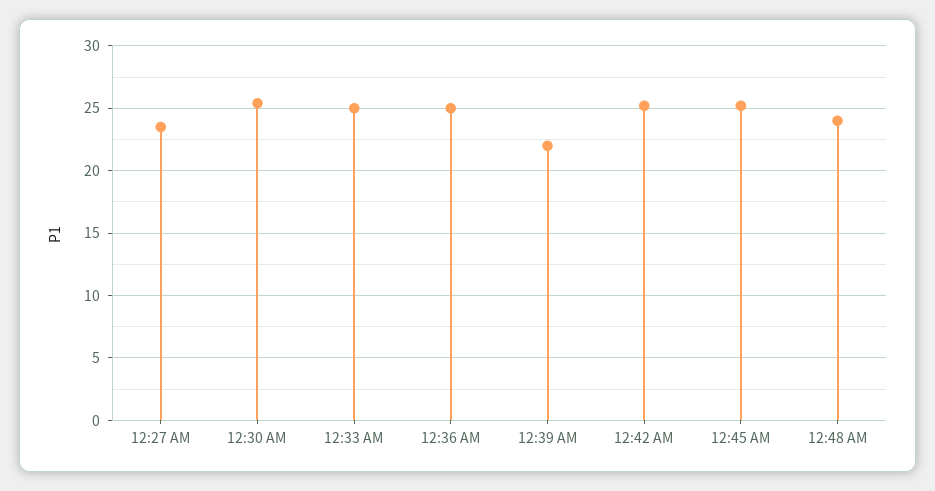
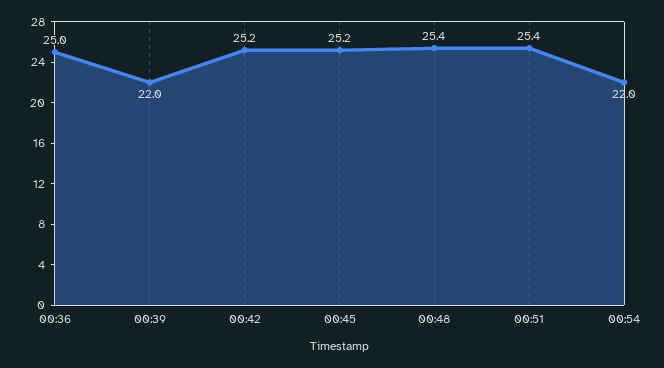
12:27 AM: 23.5 -> none
12:30 AM: 25.5 -> none
12:33 AM: 25 -> none
12:48 AM: 24 -> 25.4
00:51: none -> 25.4
00:54: none -> 22

